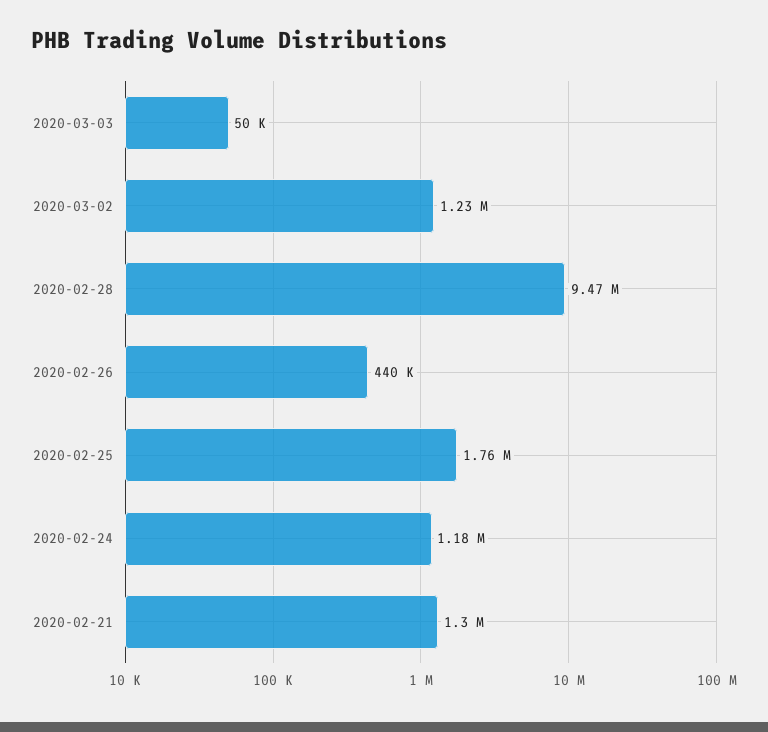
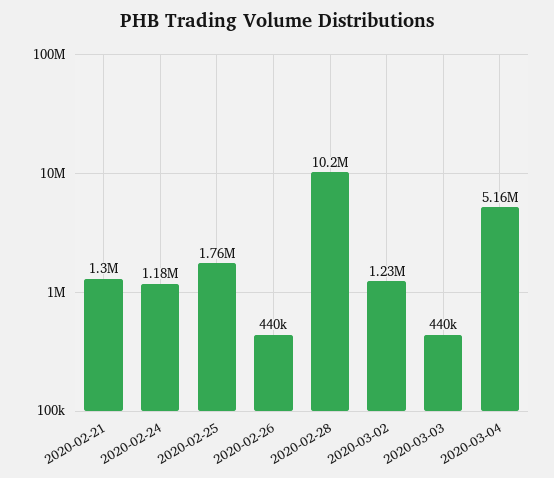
2020-03-03: 50000 -> 440000
2020-02-28: 9470000 -> 10200000
2020-03-04: none -> 5160000

